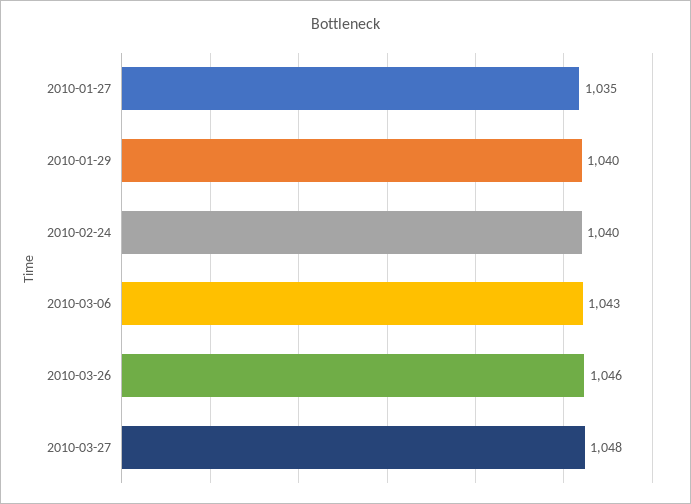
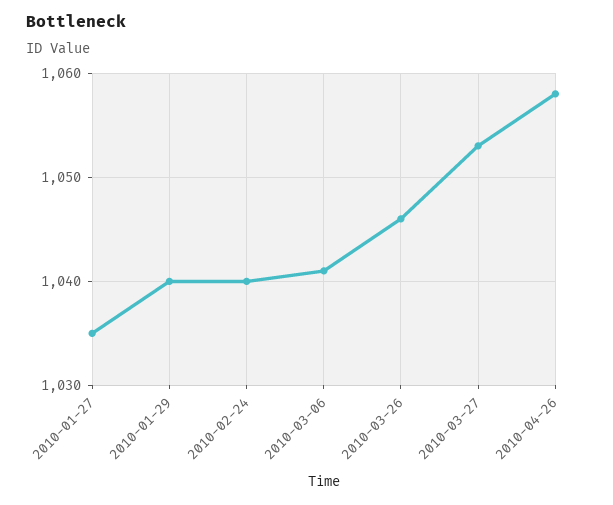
2010-03-06: 1043 -> 1041
2010-03-27: 1048 -> 1053
2010-04-26: none -> 1058

